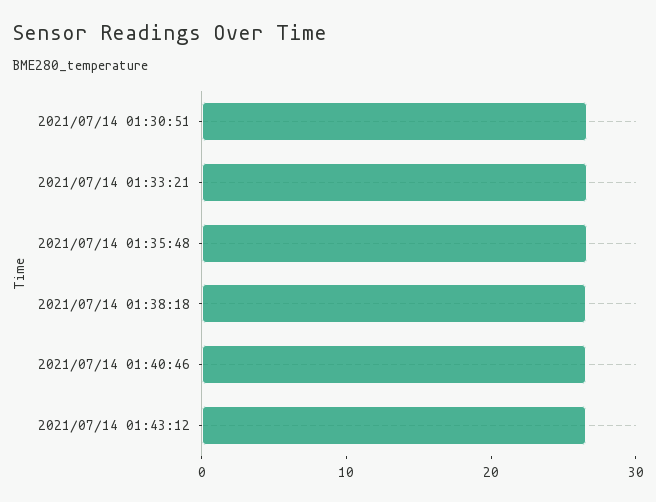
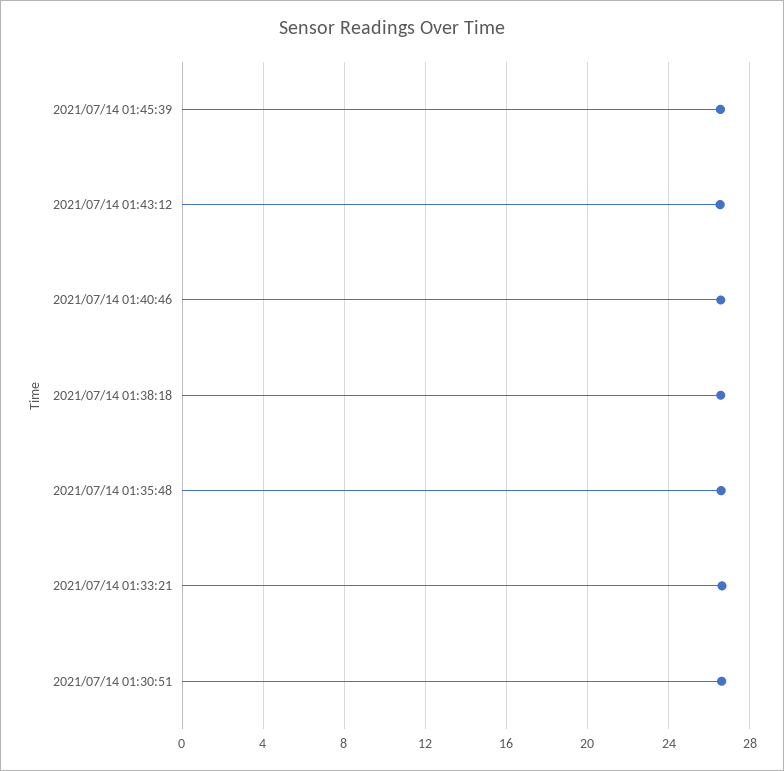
2021/07/14 01:45:39: none -> 26.5

